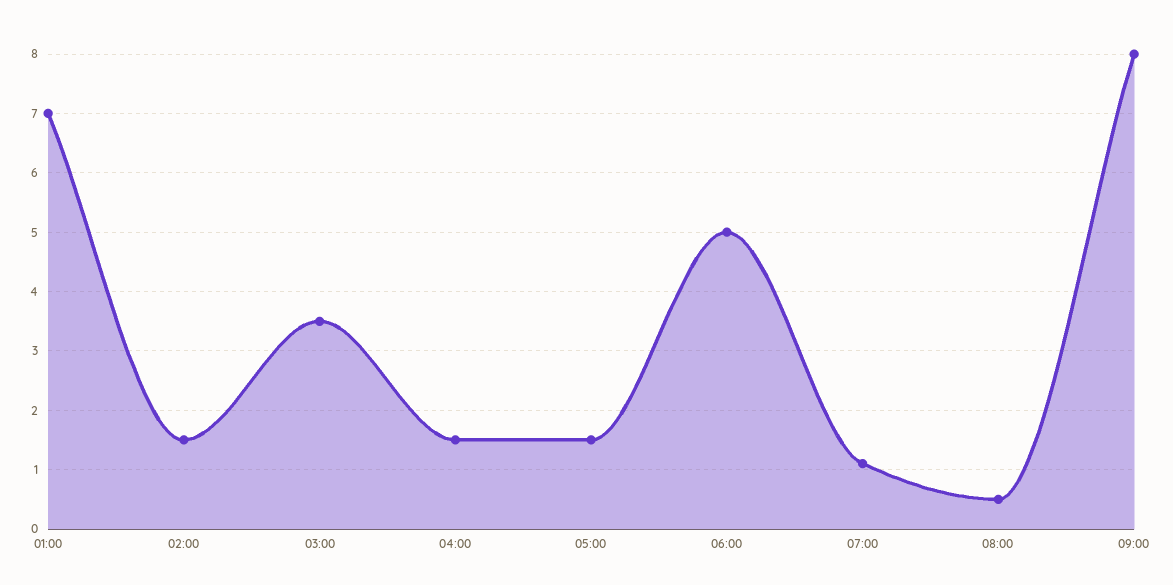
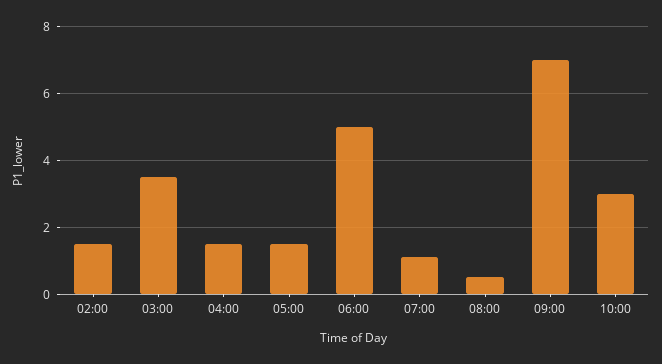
01:00: 7 -> none
09:00: 8 -> 7
10:00: none -> 3

